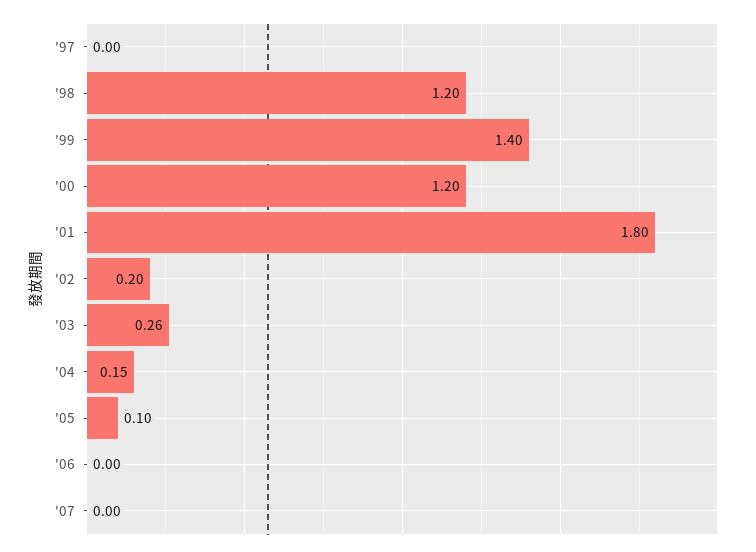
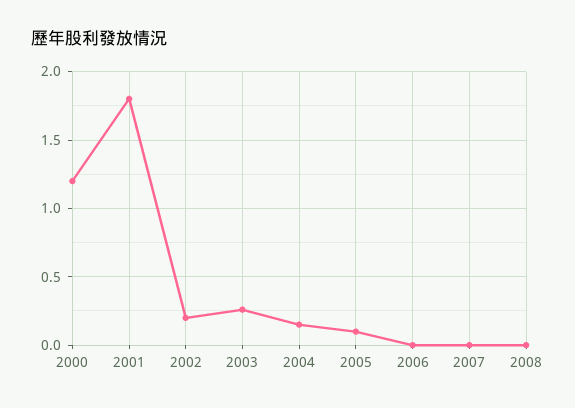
'97: 0 -> none
'98: 1.2 -> none
'99: 1.4 -> none
2008: none -> 0

